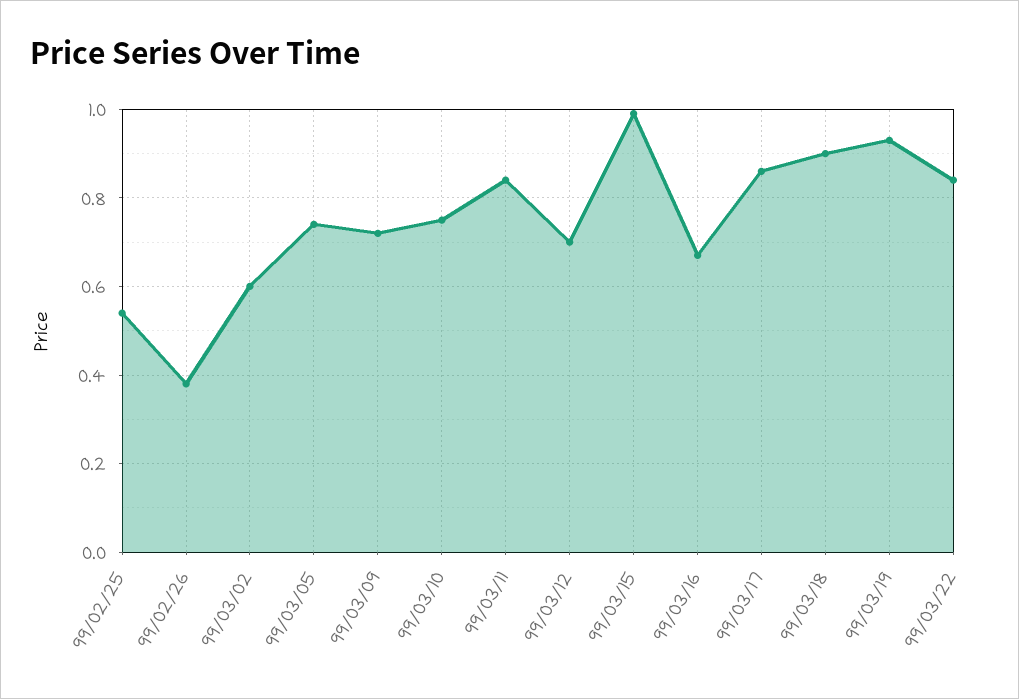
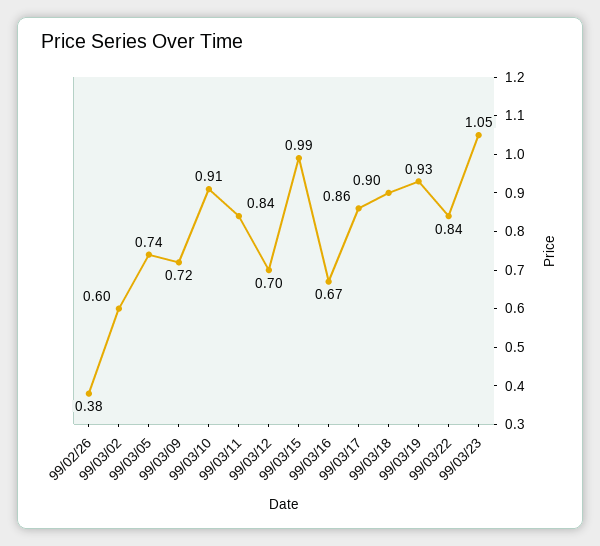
99/02/25: 0.55 -> none
99/03/10: 0.75 -> 0.91
99/03/23: none -> 1.05

